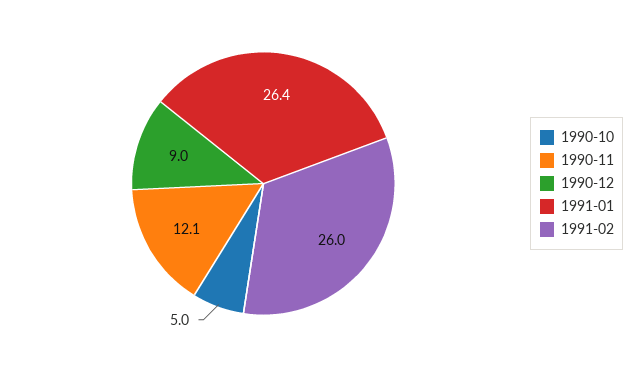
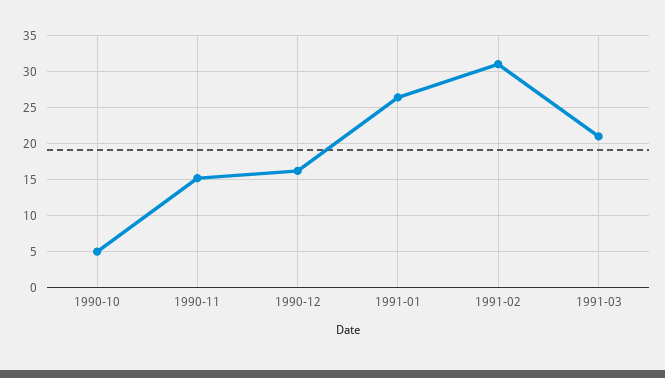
1990-11: 12.1 -> 15
1990-12: 9 -> 16
1991-02: 26 -> 31
1991-03: none -> 21

